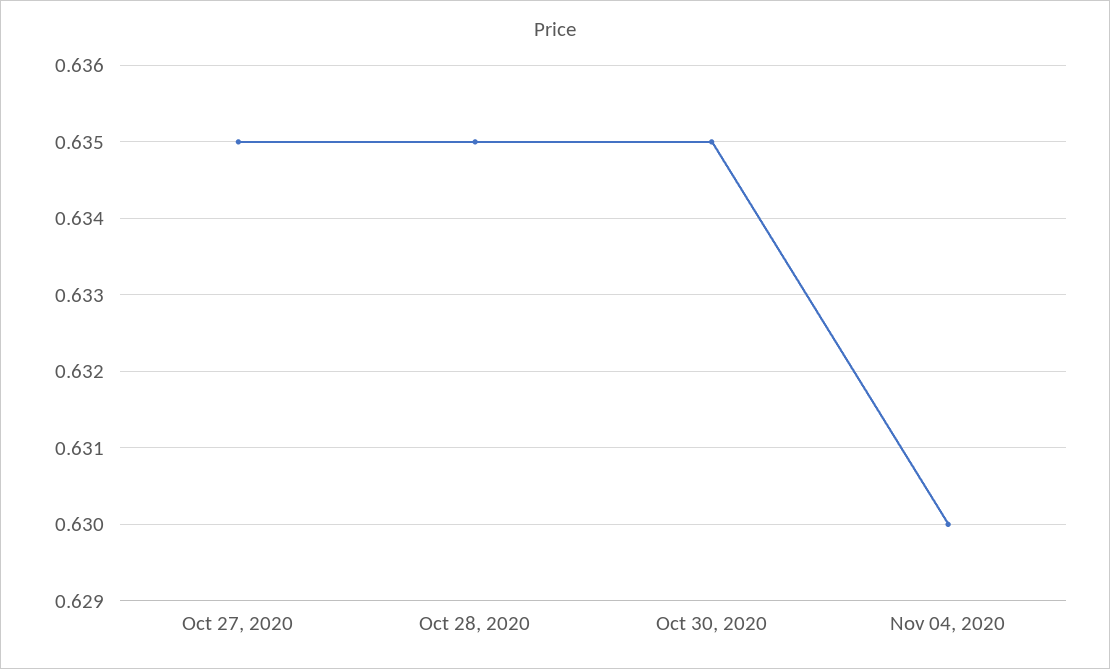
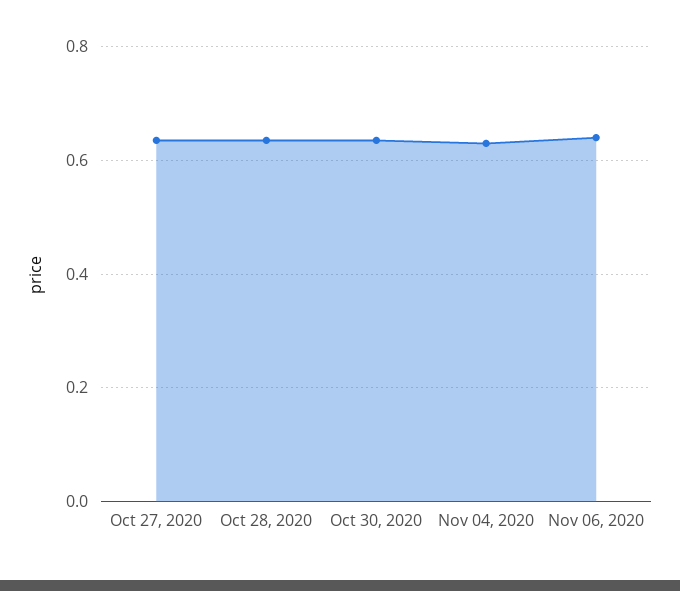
Nov 06, 2020: none -> 0.64

